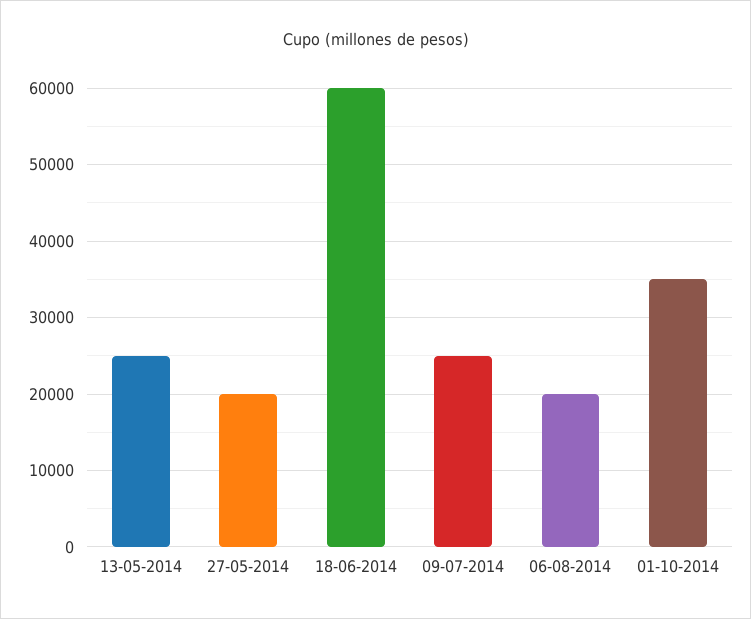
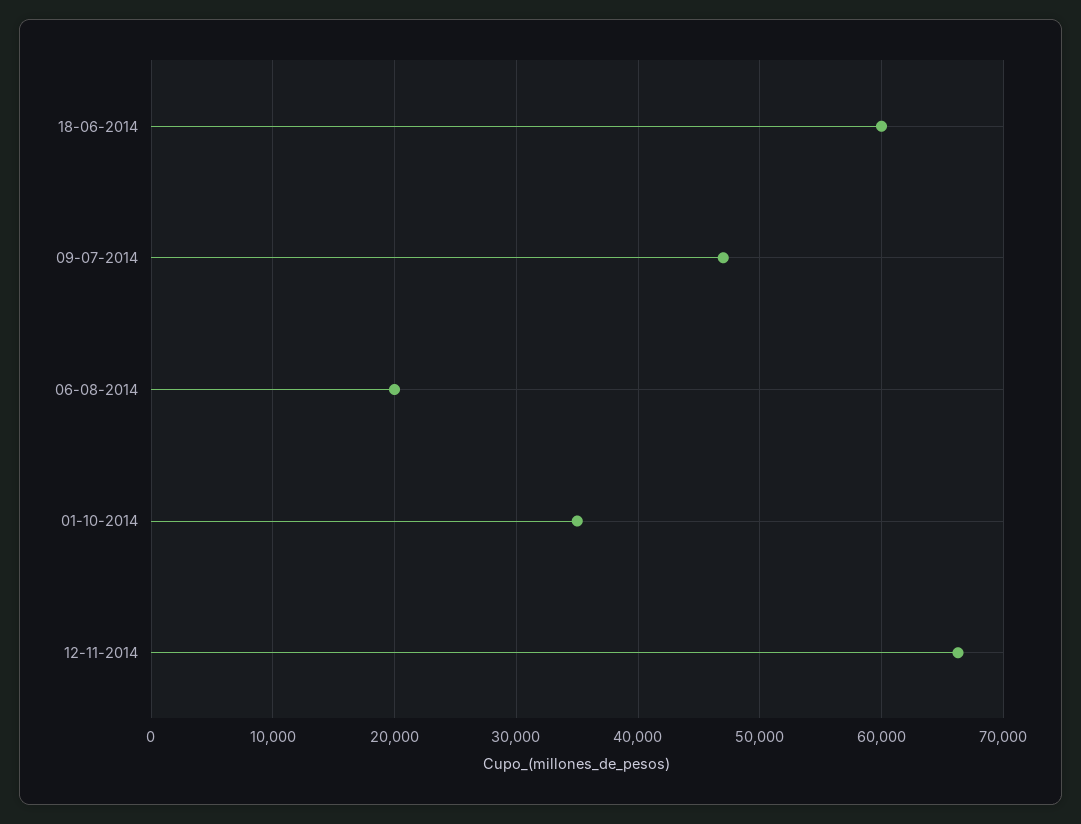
13-05-2014: 25000 -> none
27-05-2014: 20000 -> none
09-07-2014: 25000 -> 47000
12-11-2014: none -> 66000

